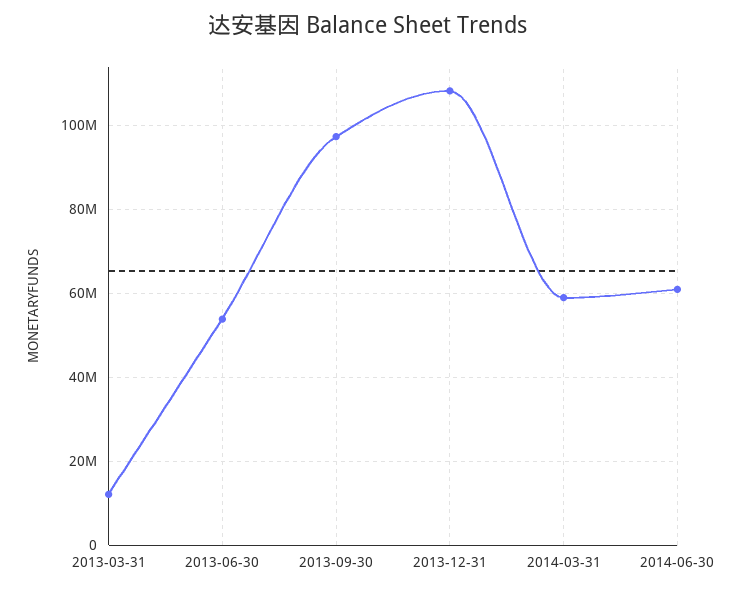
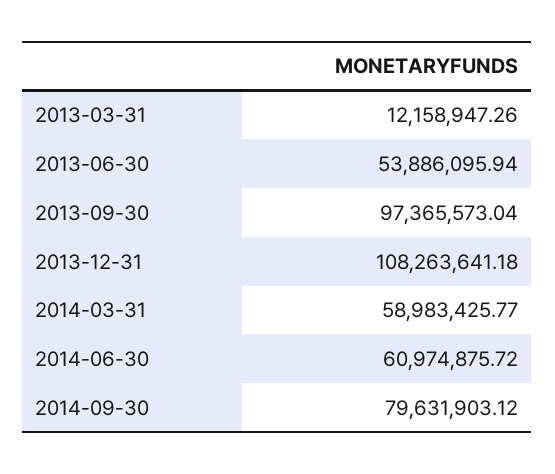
2014-09-30: none -> 79631903.12

